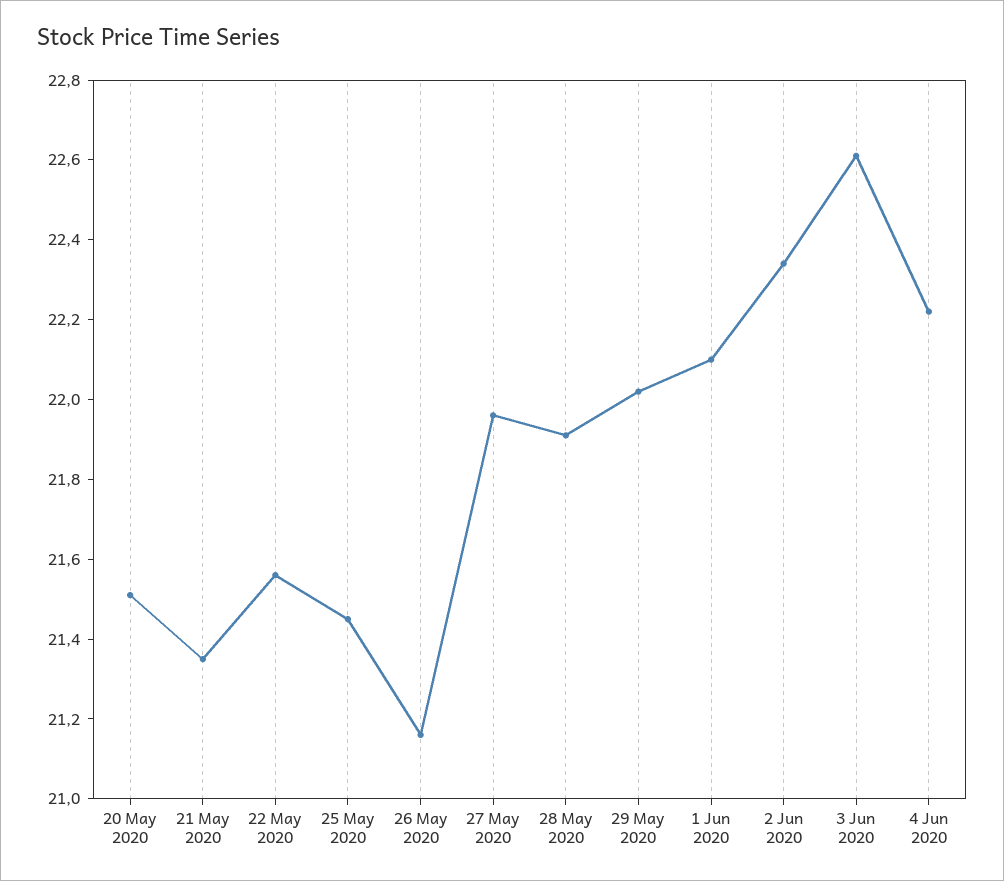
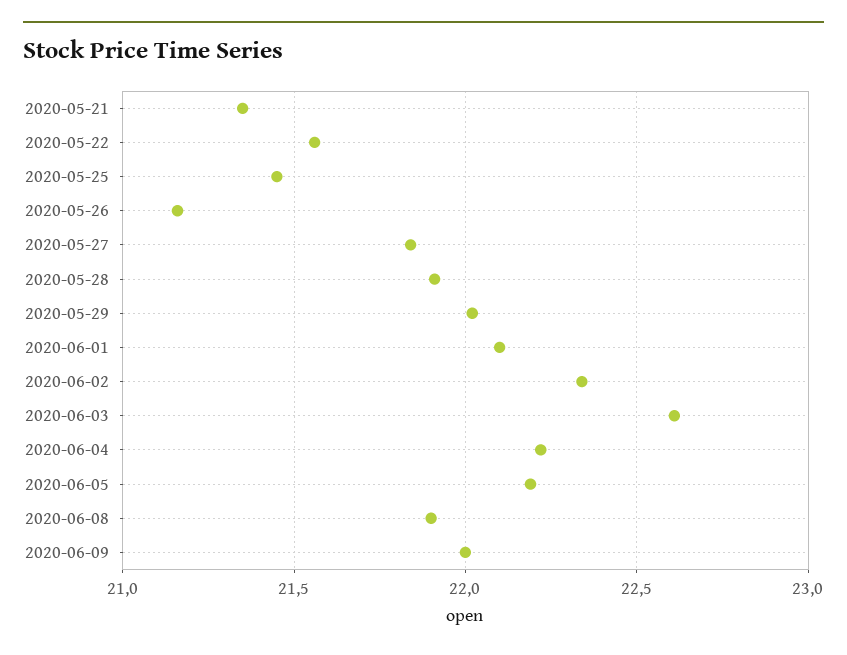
20 May 2020: 21.5 -> none
27 May 2020: 21.95 -> 21.85
2020-06-05: none -> 22.2
2020-06-08: none -> 21.9
2020-06-09: none -> 22

